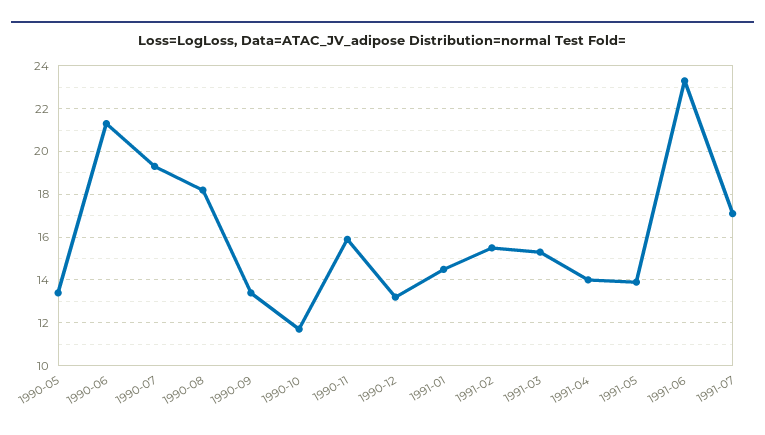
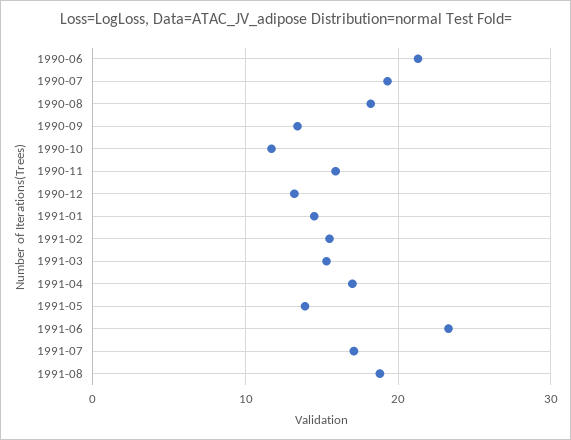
1990-05: 13.5 -> none
1991-04: 14 -> 17
1991-08: none -> 19

